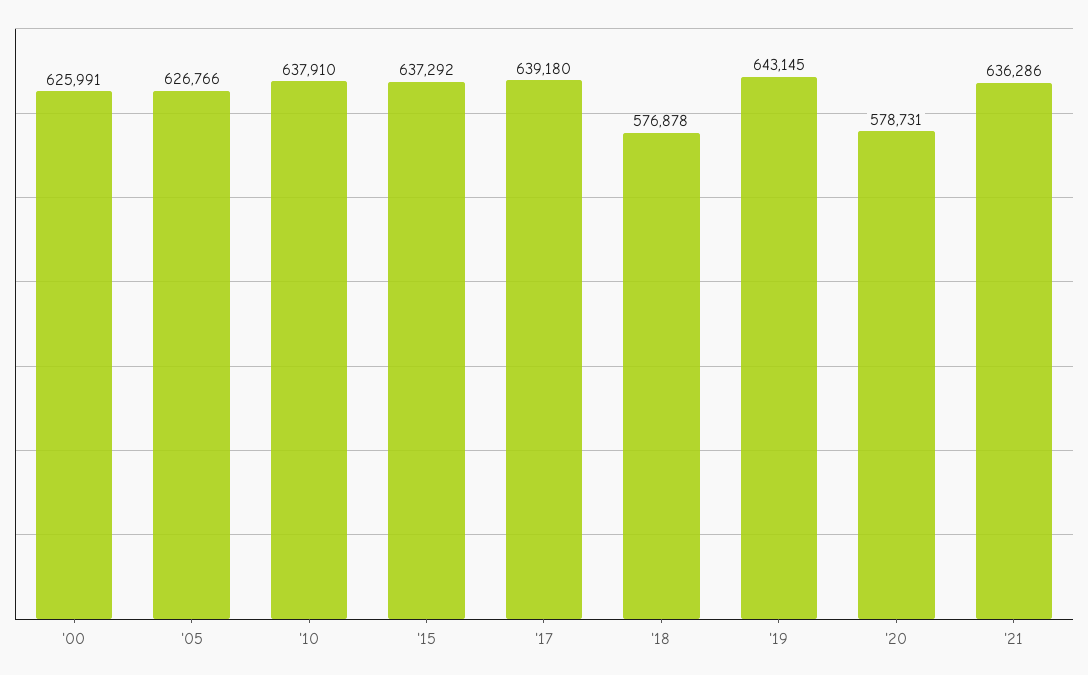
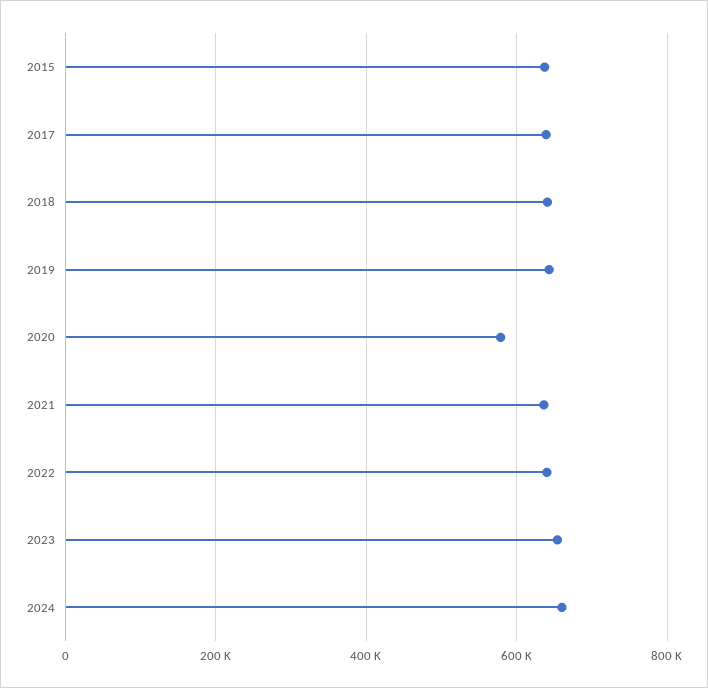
'00: 625991 -> none
'05: 626766 -> none
'10: 637910 -> none
'18: 576878 -> 640000
2022: none -> 640000
2023: none -> 660000
2024: none -> 660000

